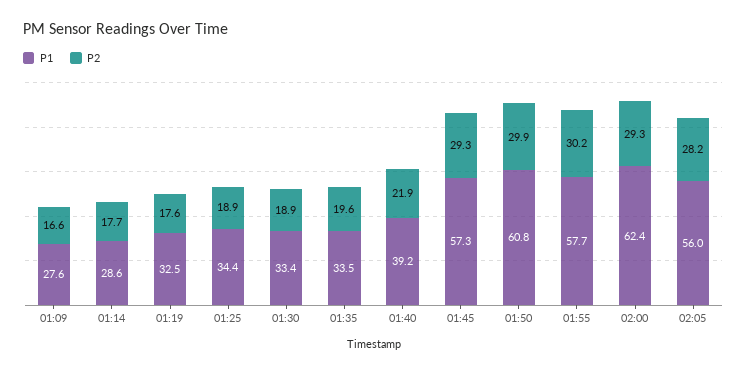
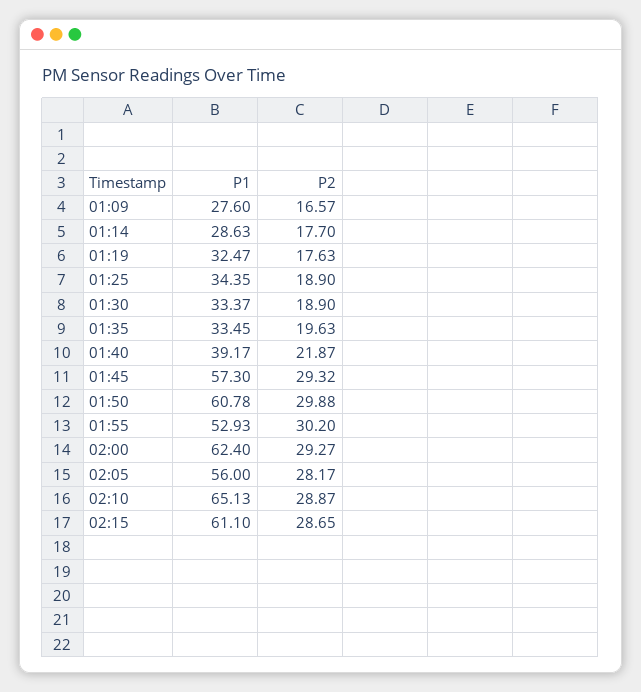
P1, 01:55: 57.7 -> 52.93
P1, 02:10: none -> 65.13
P2, 02:10: none -> 28.87
P1, 02:15: none -> 61.1
P2, 02:15: none -> 28.65

